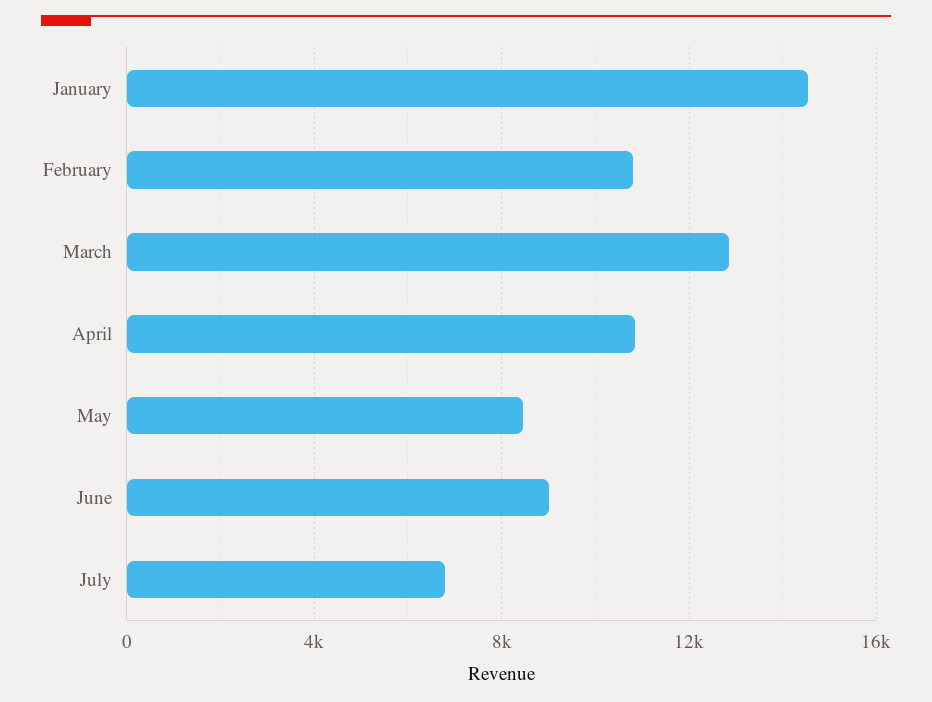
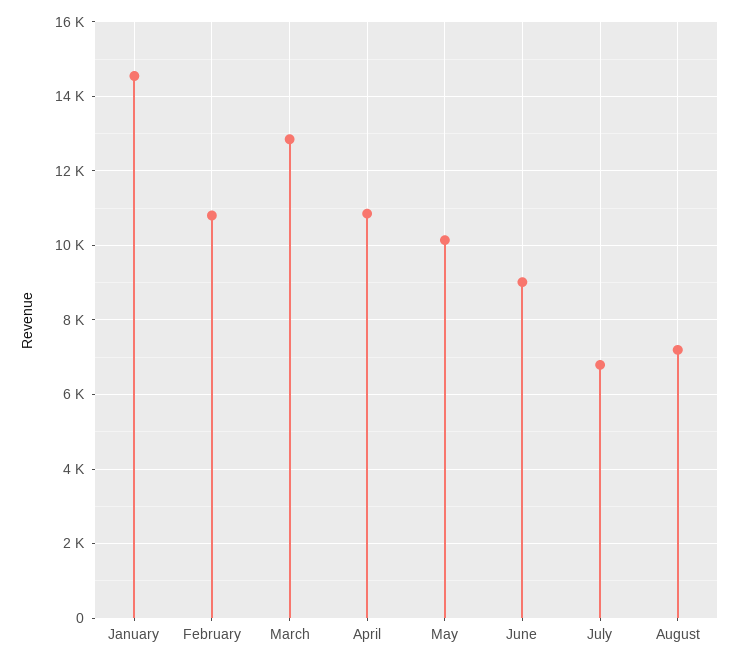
May: 8500 -> 10200
August: none -> 7200

